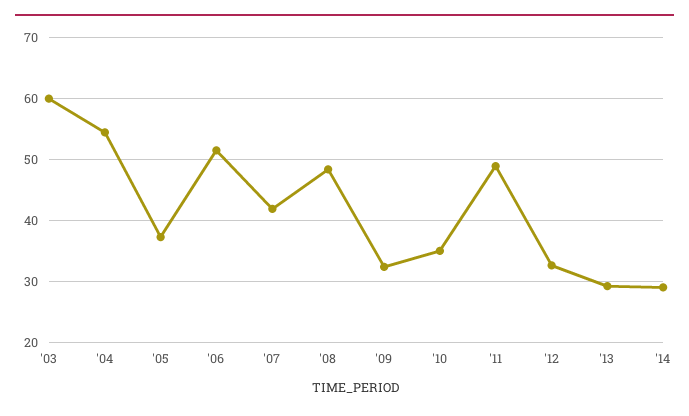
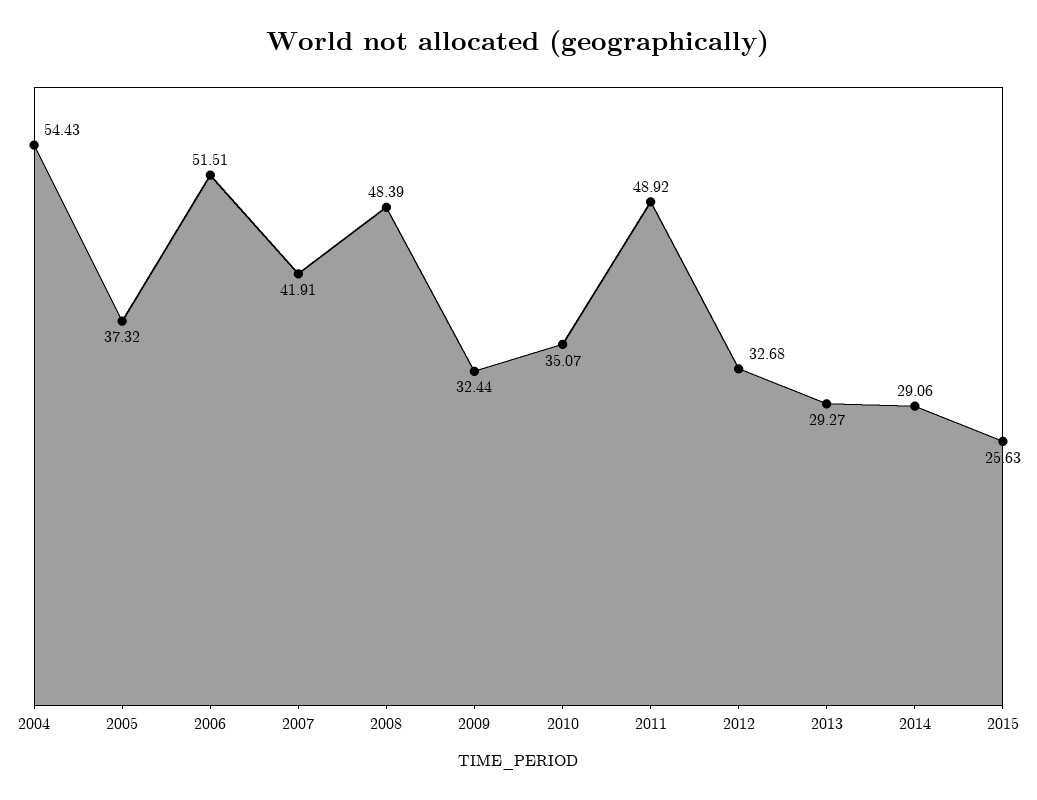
'03: 60 -> none
2015: none -> 25.63

